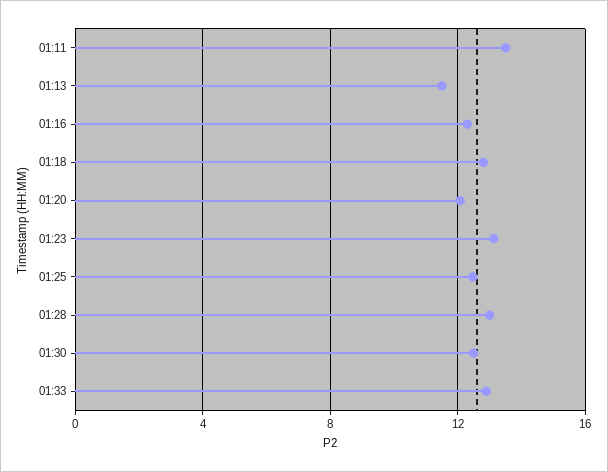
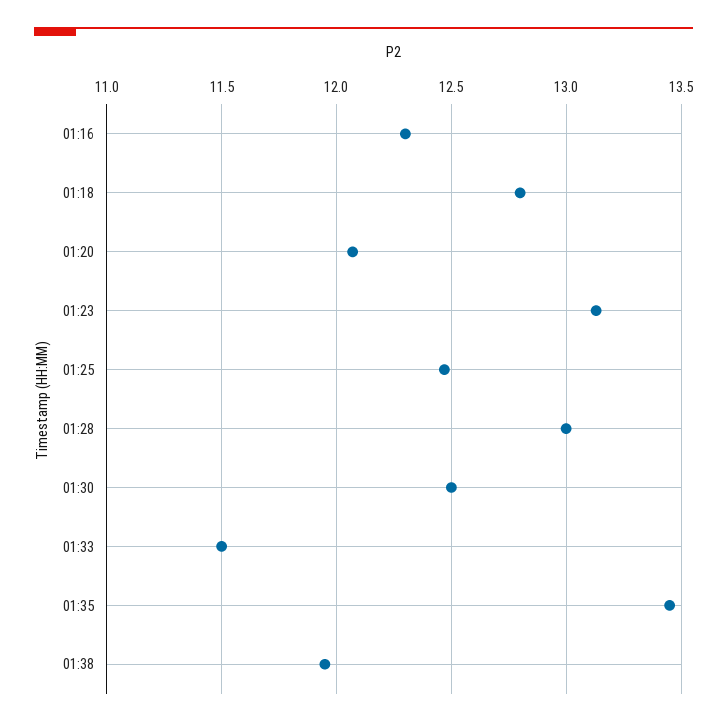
01:11: 13.5 -> none
01:13: 11.5 -> none
01:33: 13 -> 11.5
01:35: none -> 13.45
01:38: none -> 11.95

